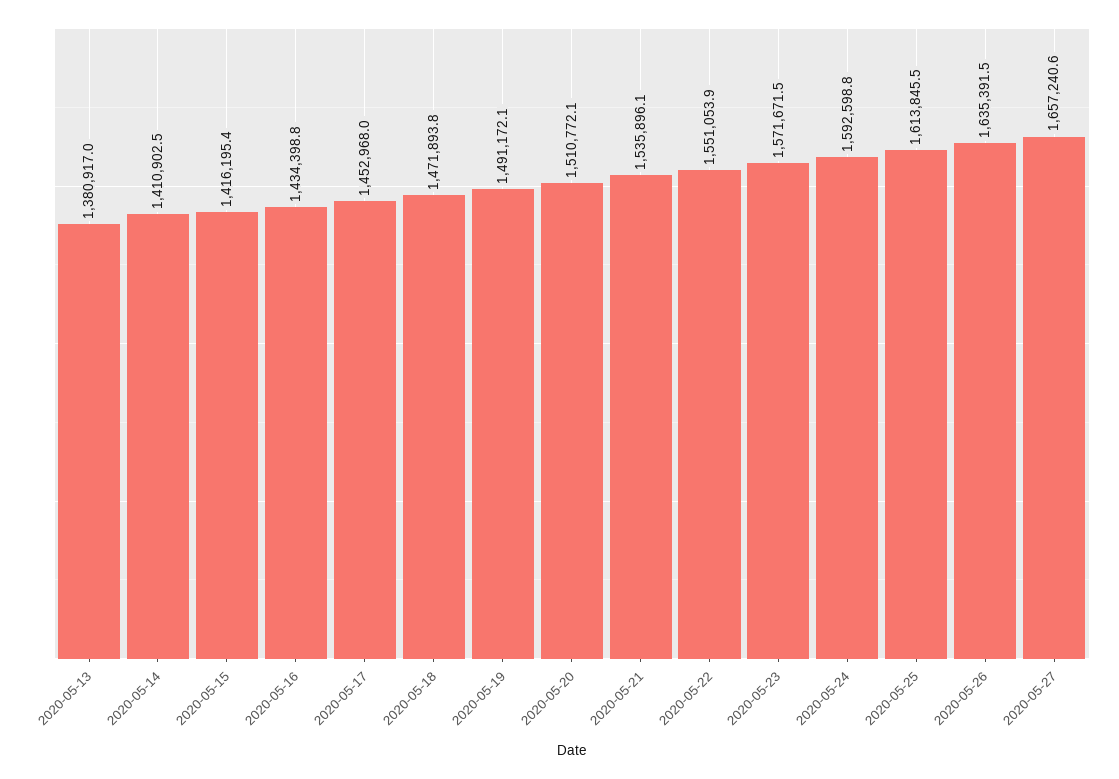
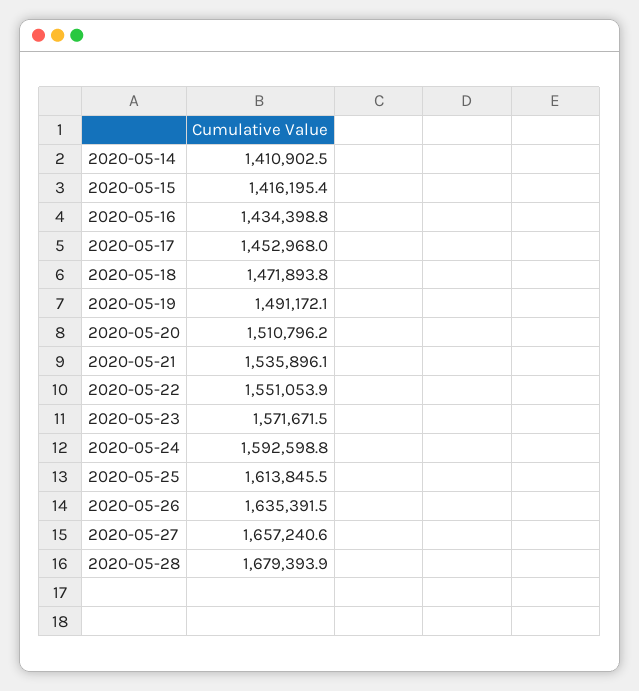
2020-05-13: 1380917 -> none
2020-05-20: 1510772.1 -> 1510796.2
2020-05-28: none -> 1679393.9

